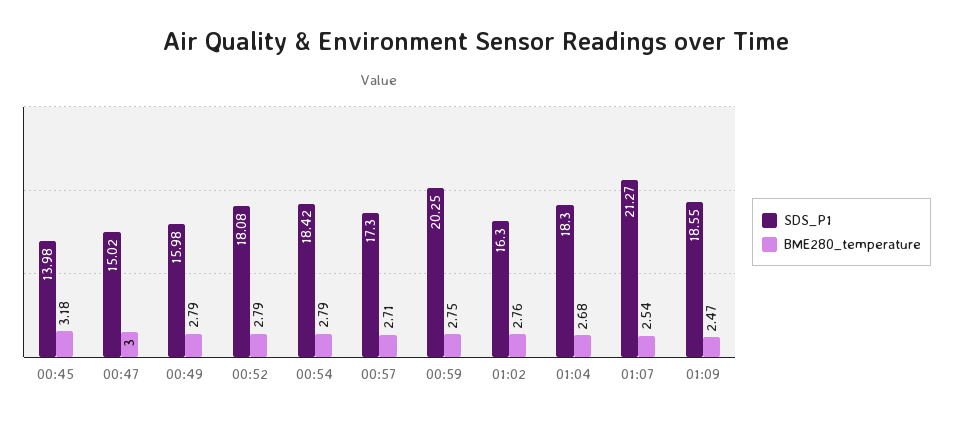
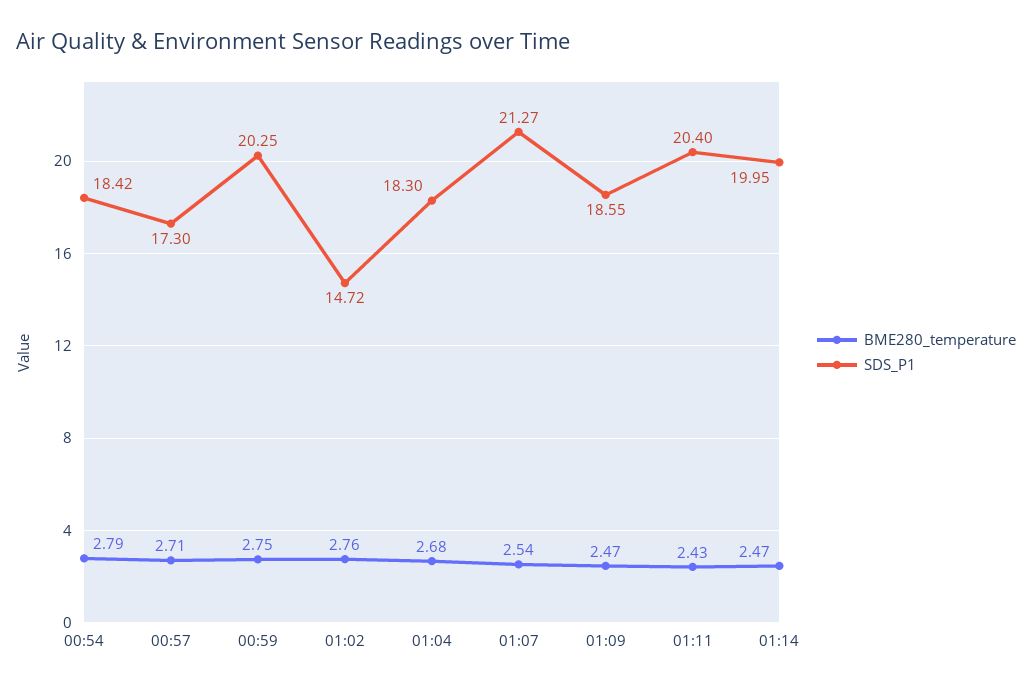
SDS_P1, 00:45: 13.98 -> none
BME280_temperature, 00:45: 3.18 -> none
SDS_P1, 00:47: 15.02 -> none
BME280_temperature, 00:47: 3 -> none
SDS_P1, 00:49: 15.98 -> none
BME280_temperature, 00:49: 2.79 -> none
SDS_P1, 00:52: 18.08 -> none
BME280_temperature, 00:52: 2.79 -> none
SDS_P1, 01:02: 16.3 -> 14.72
BME280_temperature, 01:11: none -> 2.43
SDS_P1, 01:11: none -> 20.4
BME280_temperature, 01:14: none -> 2.47
SDS_P1, 01:14: none -> 19.95

